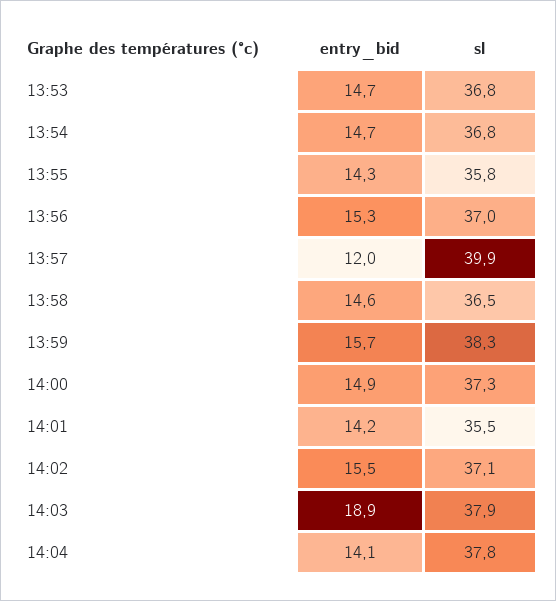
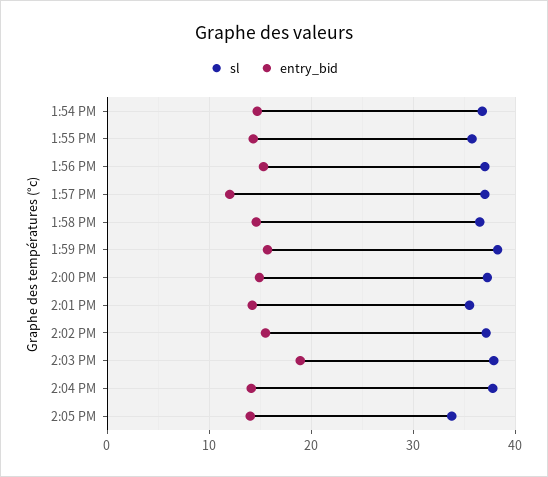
entry_bid, 13:53: 14.7 -> none
sl, 13:53: 36.8 -> none
sl, 13:57: 39.9 -> 37
sl, 2:05 PM: none -> 34
entry_bid, 2:05 PM: none -> 14

